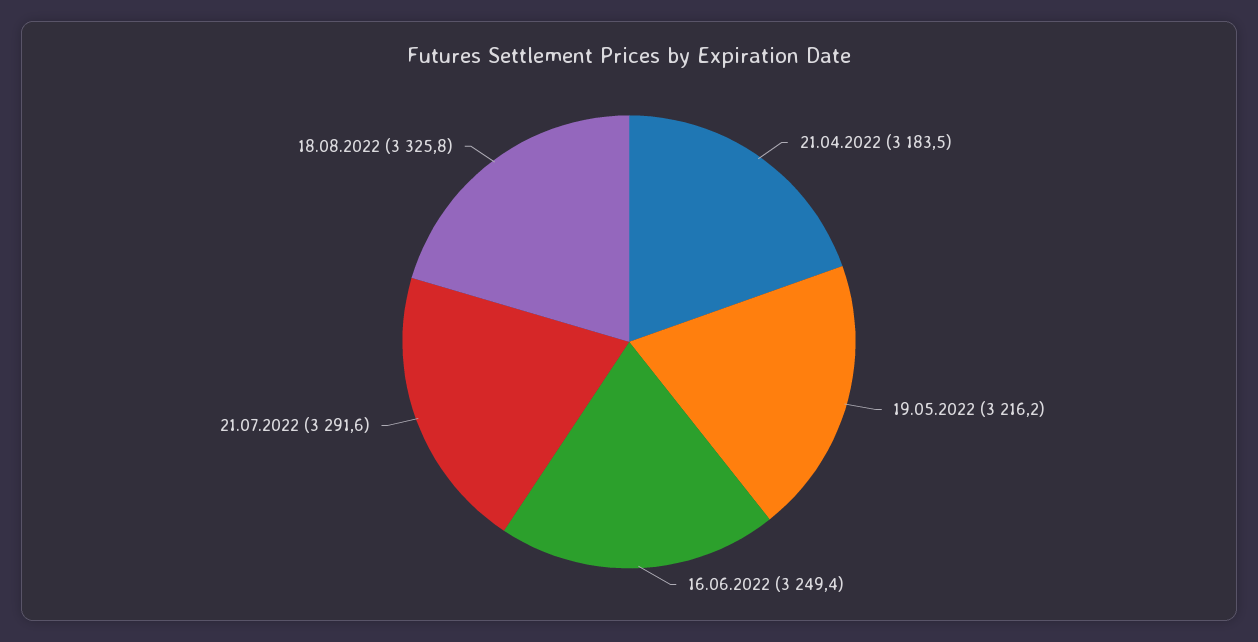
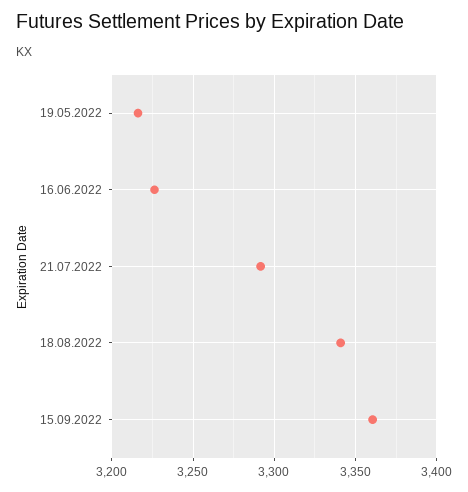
21.04.2022: 3183.5 -> none
16.06.2022: 3249.4 -> 3225
18.08.2022: 3325.8 -> 3340
15.09.2022: none -> 3360

